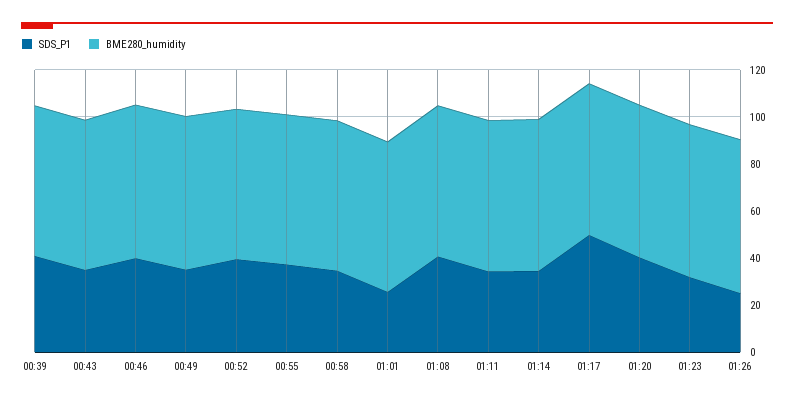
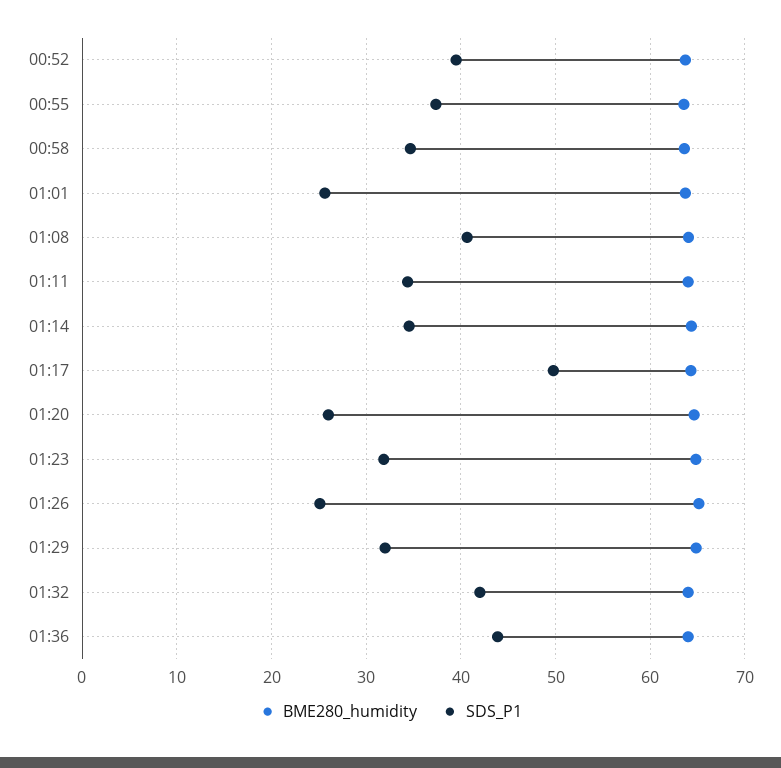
SDS_P1, 00:39: 40 -> none
BME280_humidity, 00:39: 65 -> none
SDS_P1, 00:43: 35 -> none
BME280_humidity, 00:43: 65 -> none
SDS_P1, 00:46: 40 -> none
BME280_humidity, 00:46: 65 -> none
SDS_P1, 00:49: 35 -> none
BME280_humidity, 00:49: 65 -> none
SDS_P1, 01:20: 40 -> 26
BME280_humidity, 01:29: none -> 65
SDS_P1, 01:29: none -> 32
BME280_humidity, 01:32: none -> 64
SDS_P1, 01:32: none -> 42
BME280_humidity, 01:36: none -> 64
SDS_P1, 01:36: none -> 44

